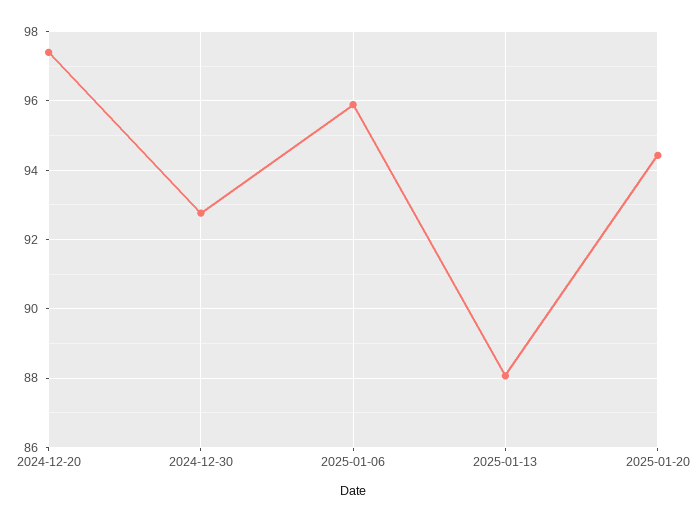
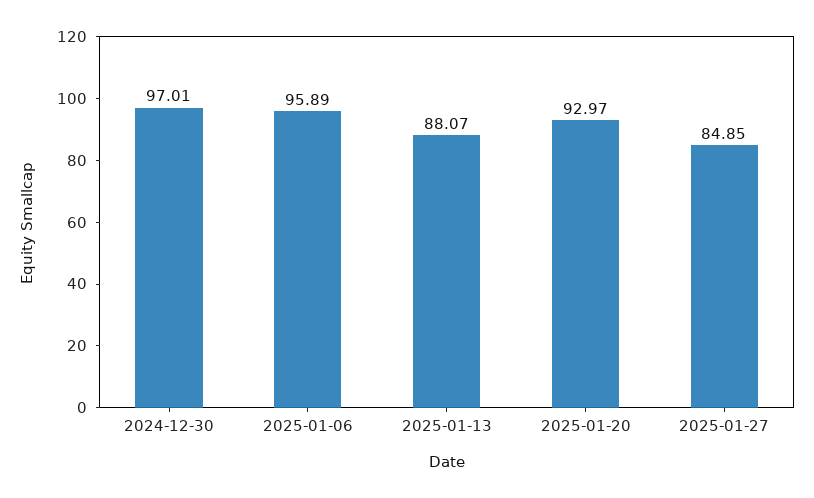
2024-12-20: 97.4 -> none
2024-12-30: 92.8 -> 97.01
2025-01-20: 94.4 -> 92.97
2025-01-27: none -> 84.85

